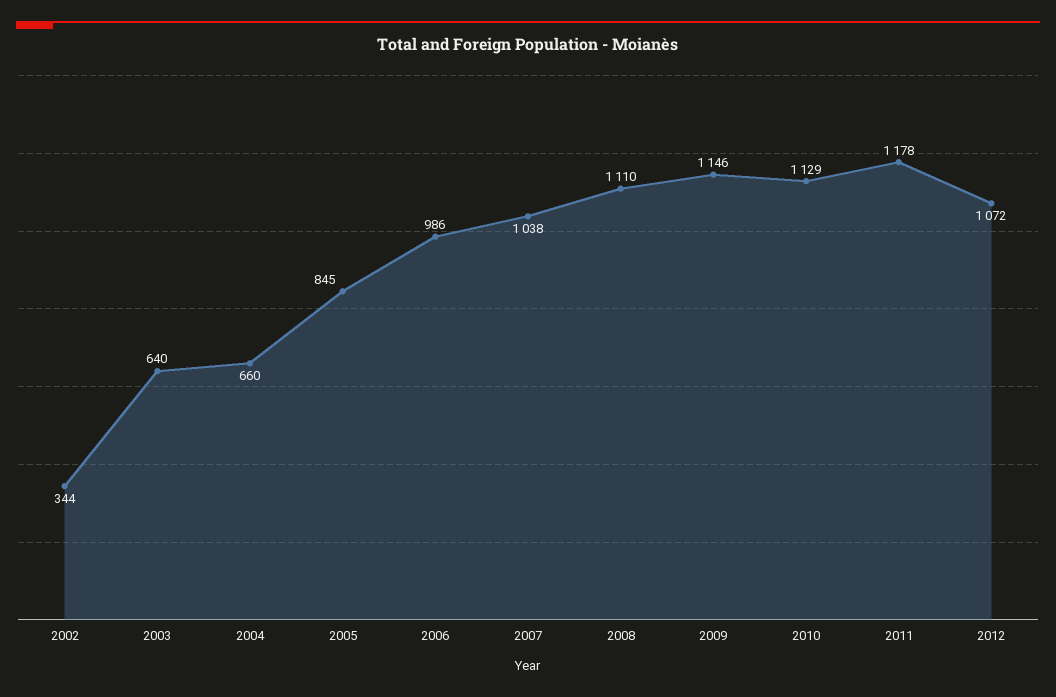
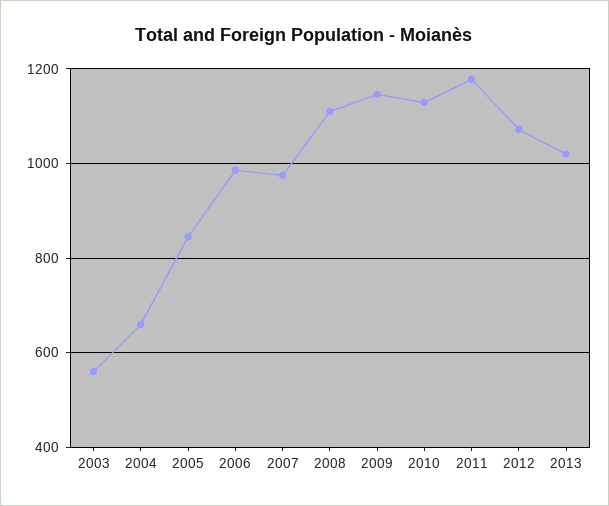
2002: 344 -> none
2003: 640 -> 560
2007: 1038 -> 980
2013: none -> 1020

